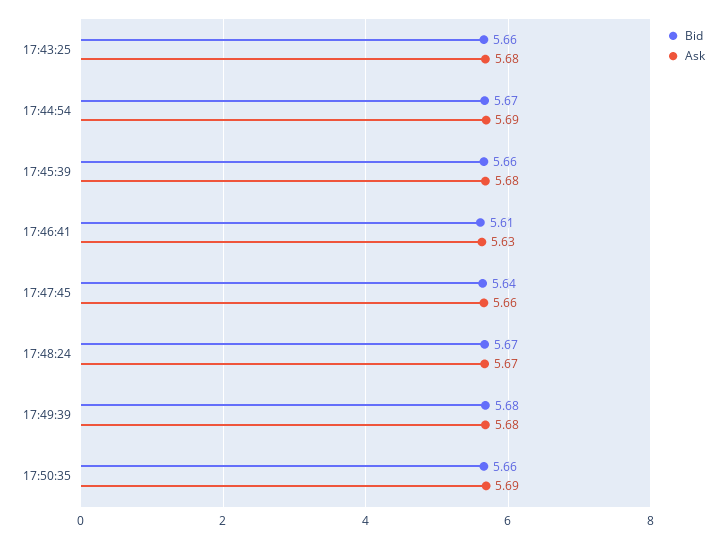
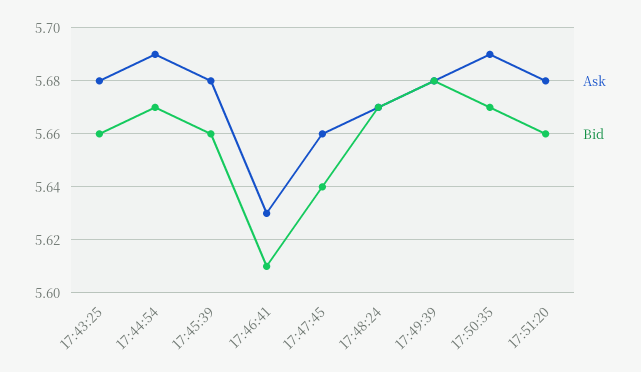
Bid, 17:50:35: 5.66 -> 5.67
Ask, 17:51:20: none -> 5.68
Bid, 17:51:20: none -> 5.66

